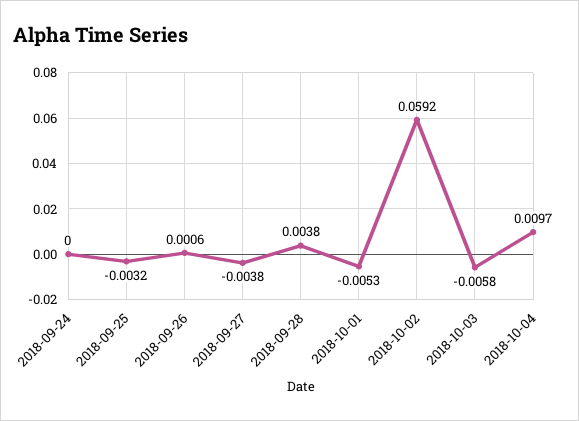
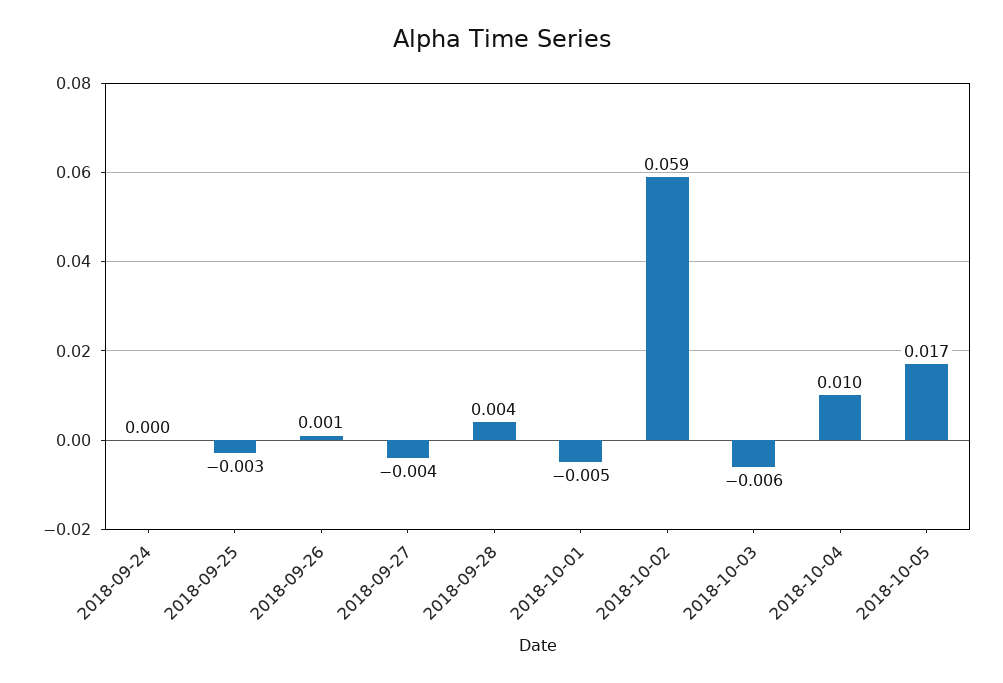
2018-10-05: none -> 0.017

